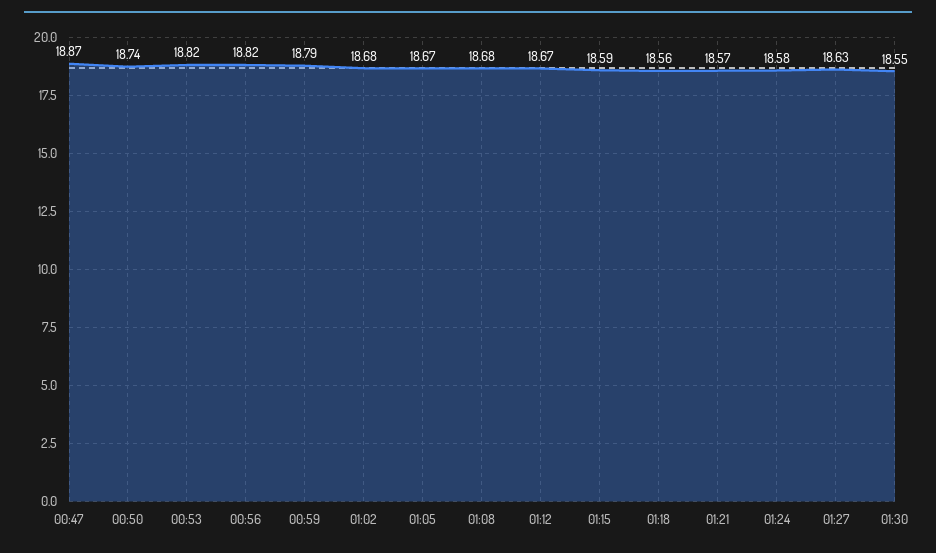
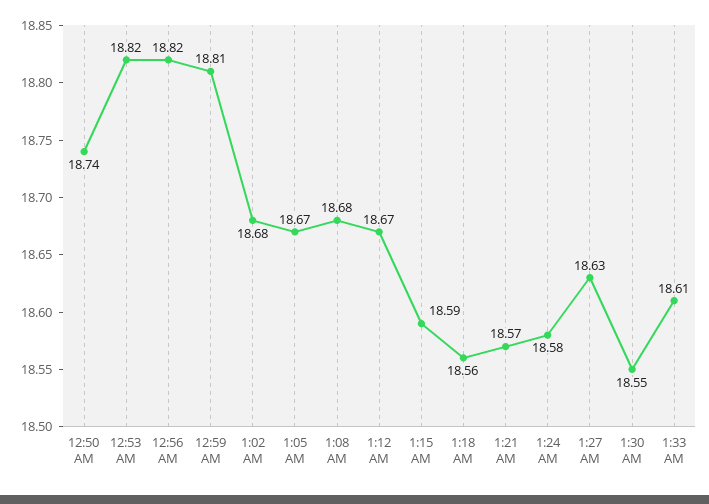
00:47: 18.87 -> none
00:59: 18.79 -> 18.81
1:33 AM: none -> 18.61

